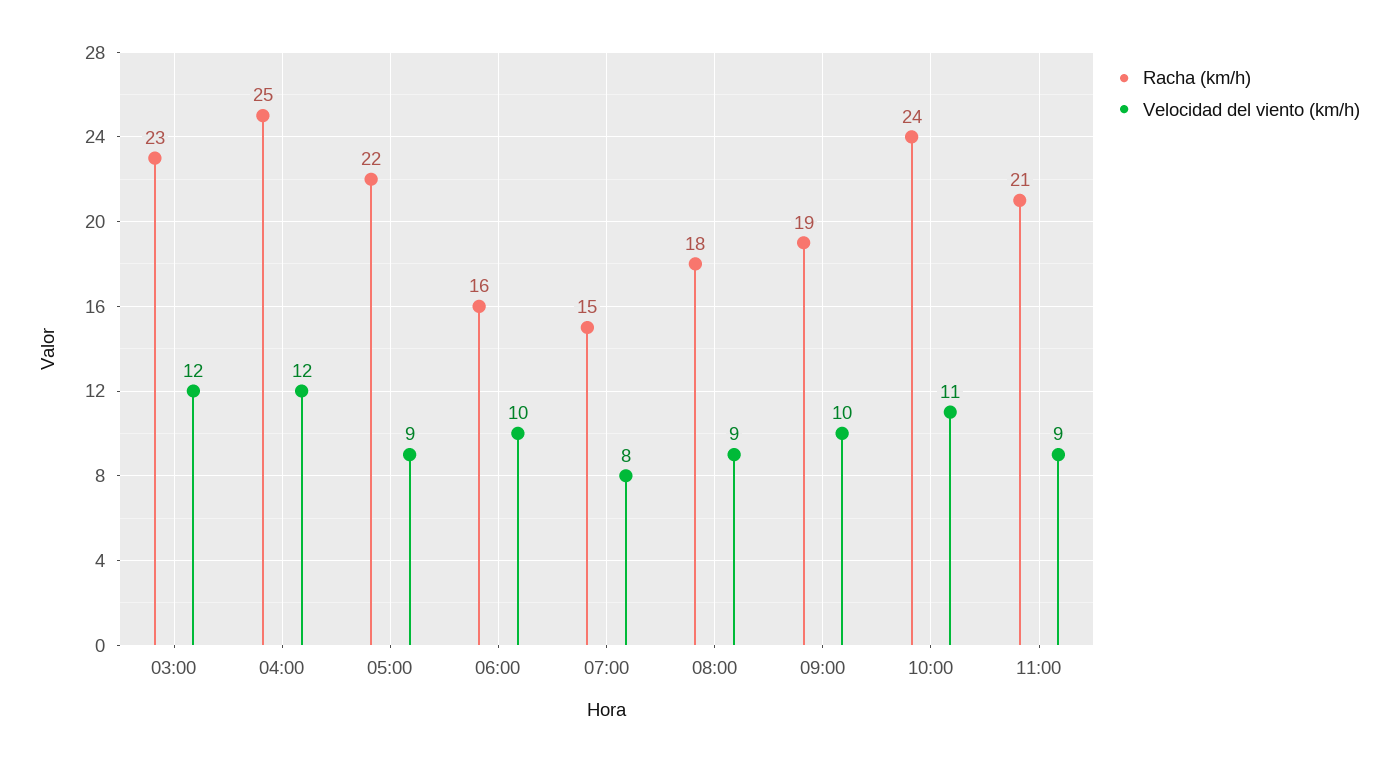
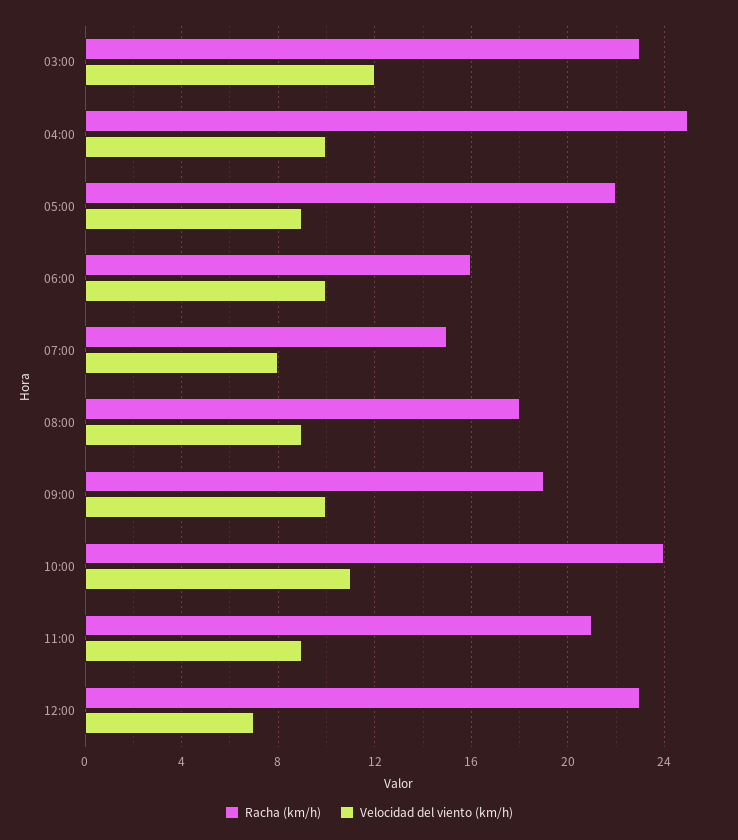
Velocidad del viento (km/h), 04:00: 12 -> 10
Racha (km/h), 12:00: none -> 23
Velocidad del viento (km/h), 12:00: none -> 7

